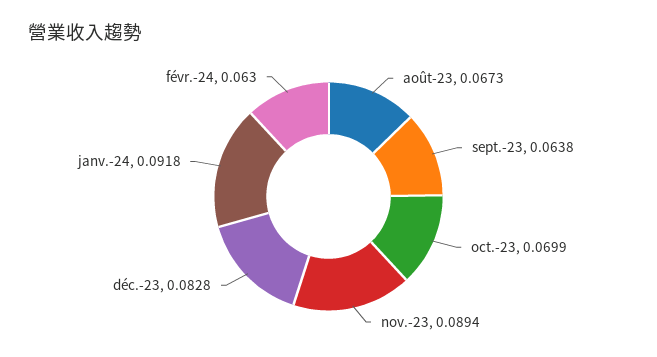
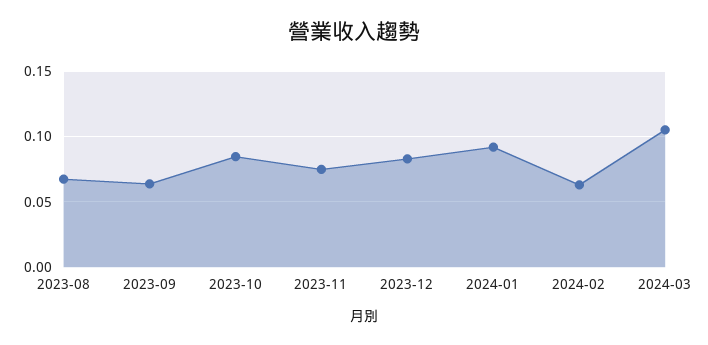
oct.-23: 0.0699 -> 0.085
nov.-23: 0.0894 -> 0.075
2024-03: none -> 0.105

